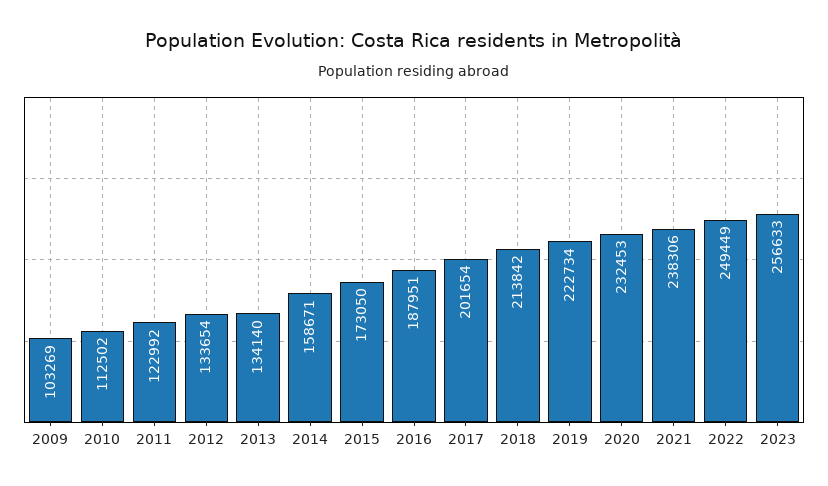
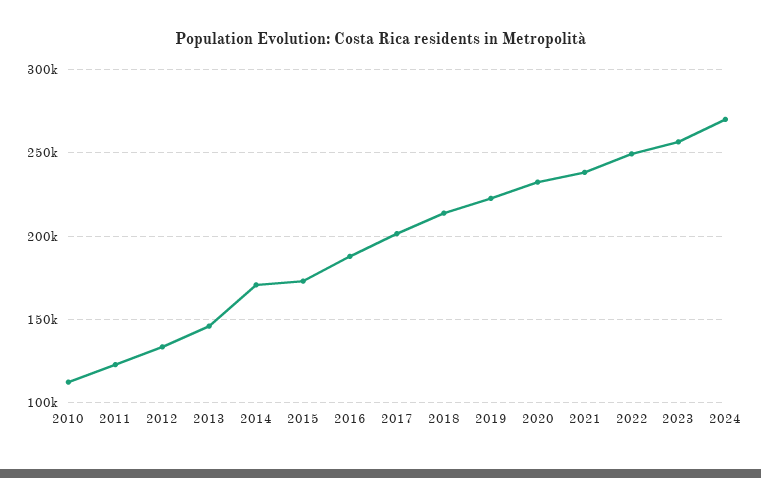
2009: 103269 -> none
2013: 134140 -> 145000
2014: 158671 -> 170000
2024: none -> 270000

